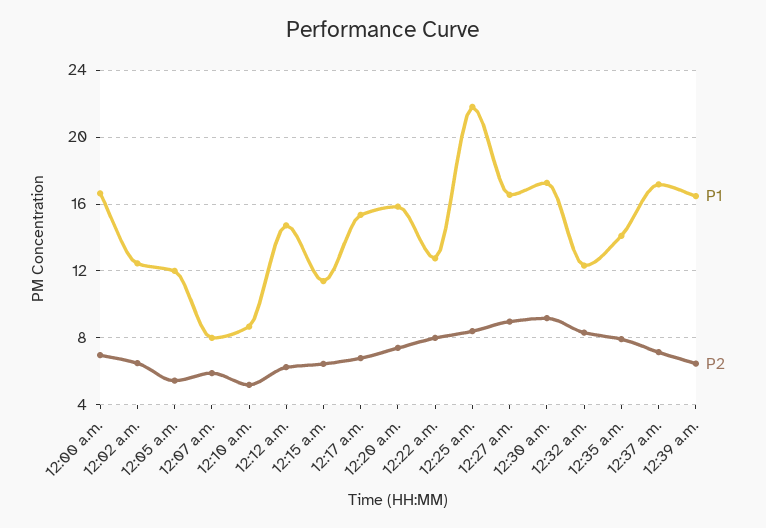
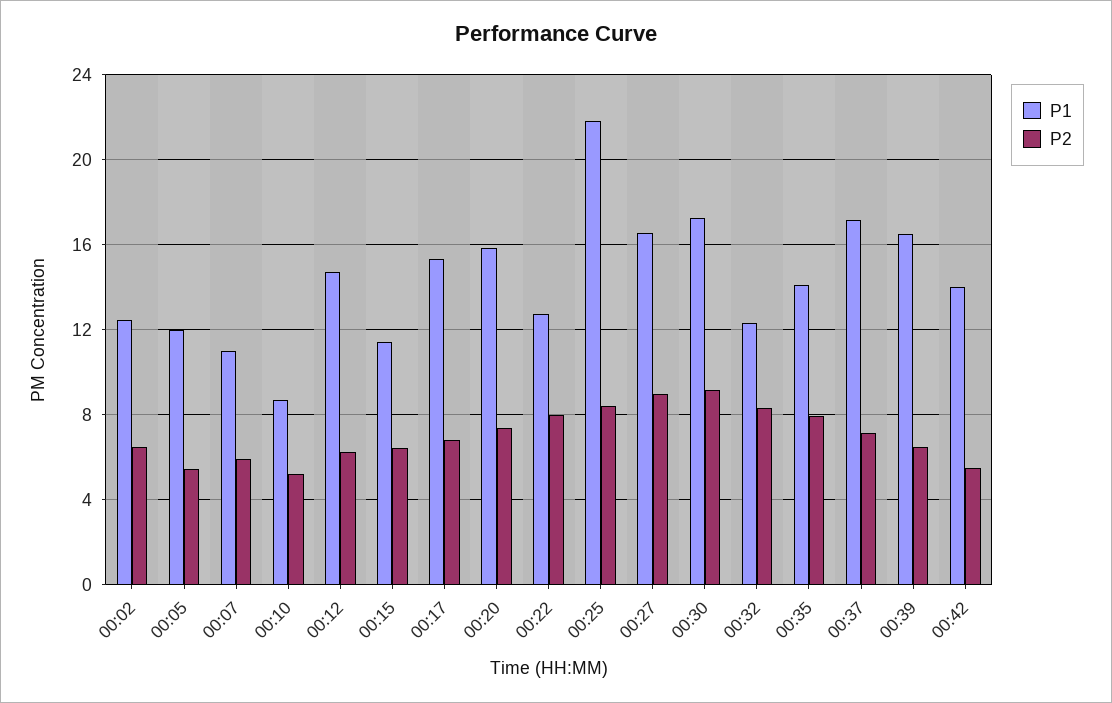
P1, 12:00 a.m.: 16.5 -> none
P2, 12:00 a.m.: 7 -> none
P1, 12:07 a.m.: 8 -> 11
P1, 00:42: none -> 14
P2, 00:42: none -> 5.5

